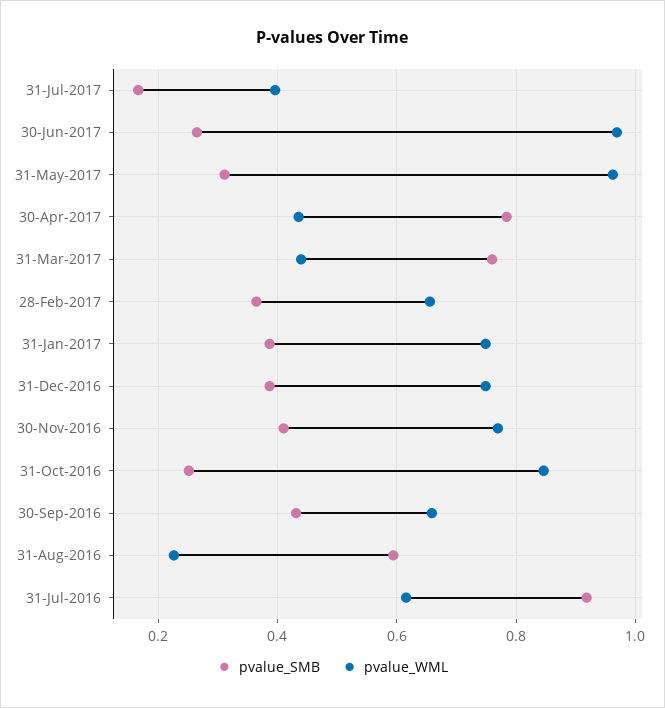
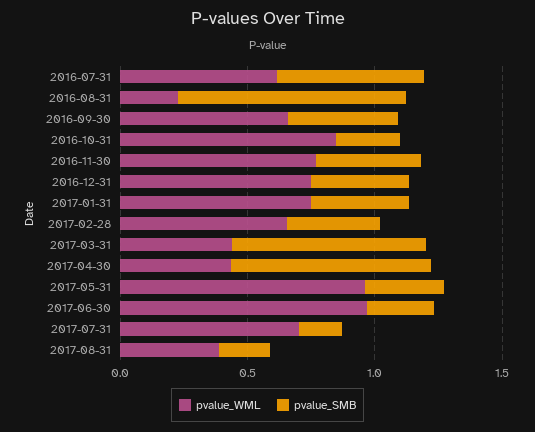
pvalue_WML, 31-Jul-2017: 0.4 -> 0.7
pvalue_SMB, 31-Aug-2016: 0.6 -> 0.9
pvalue_SMB, 31-Jul-2016: 0.92 -> 0.6
pvalue_WML, 2017-08-31: none -> 0.4
pvalue_SMB, 2017-08-31: none -> 0.2

